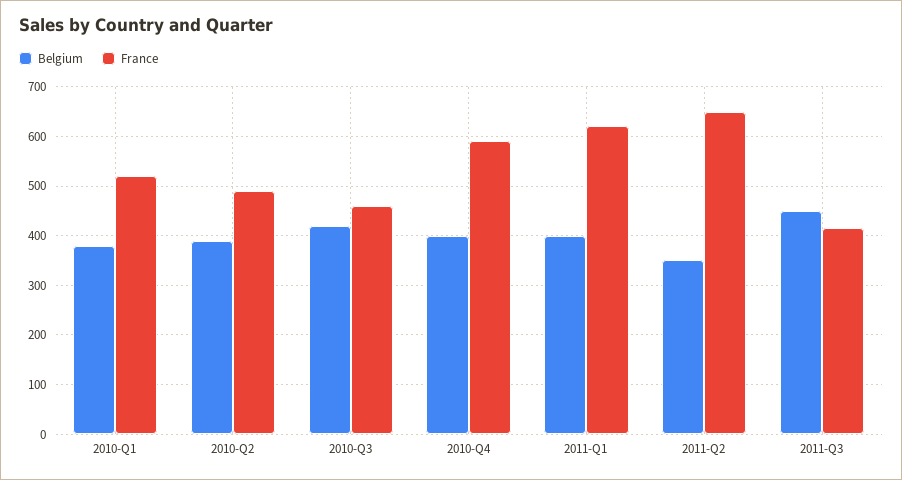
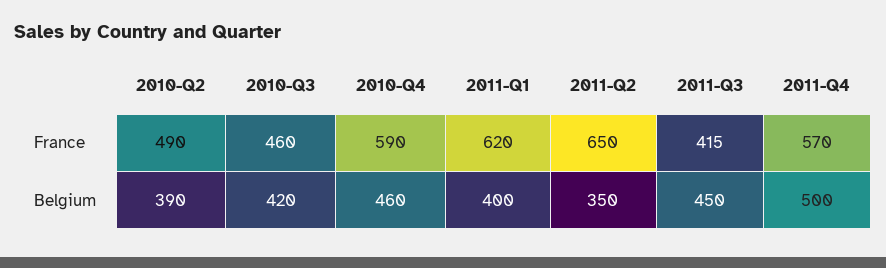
Belgium, 2010-Q1: 380 -> none
France, 2010-Q1: 520 -> none
Belgium, 2010-Q4: 400 -> 460
France, 2011-Q4: none -> 570
Belgium, 2011-Q4: none -> 500

